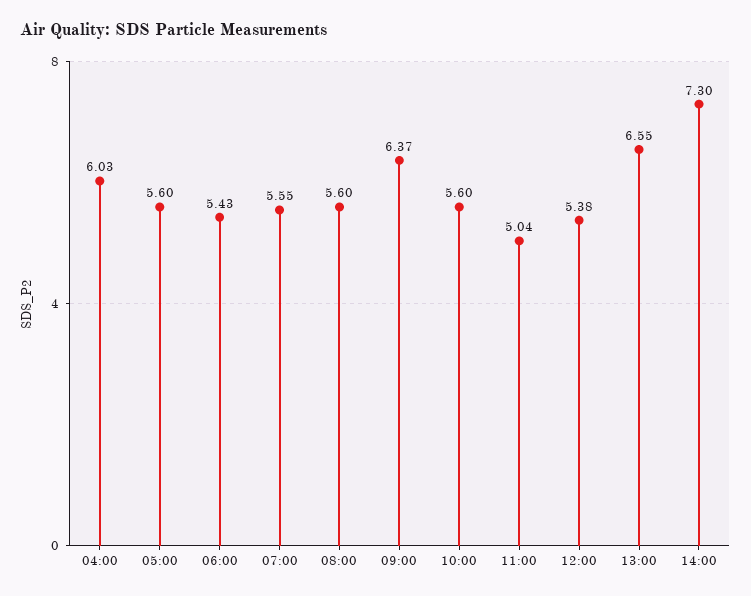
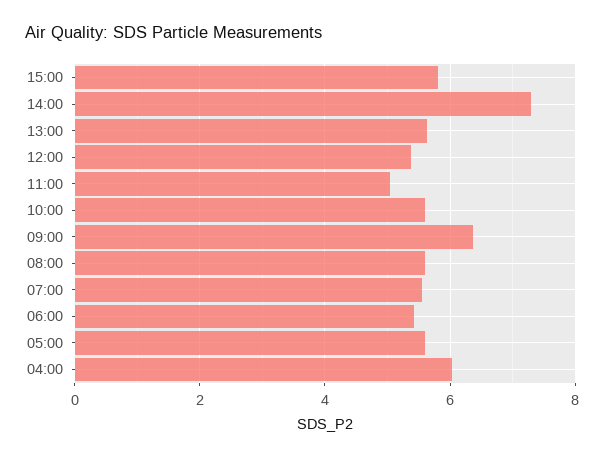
13:00: 6.55 -> 5.6
15:00: none -> 5.8

